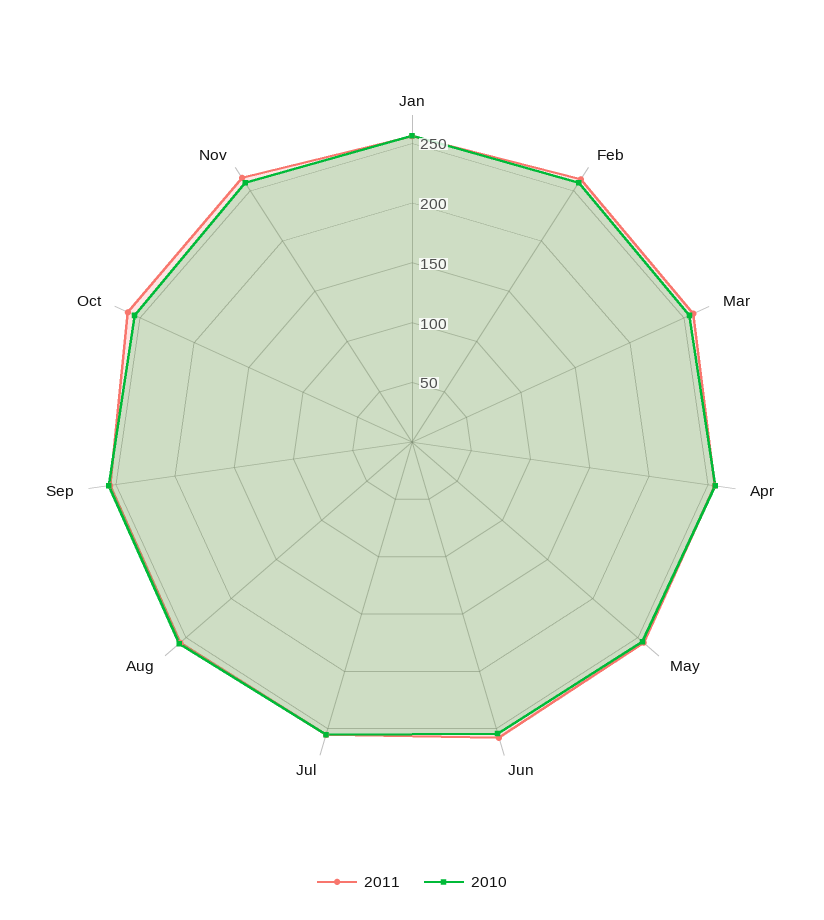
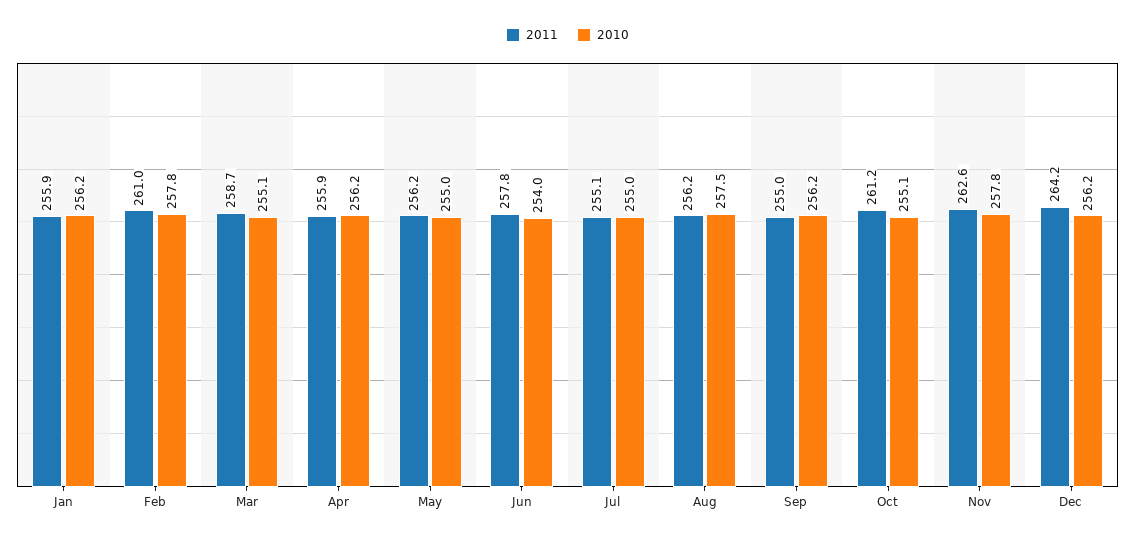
2011, Dec: none -> 264.2
2010, Dec: none -> 256.2

